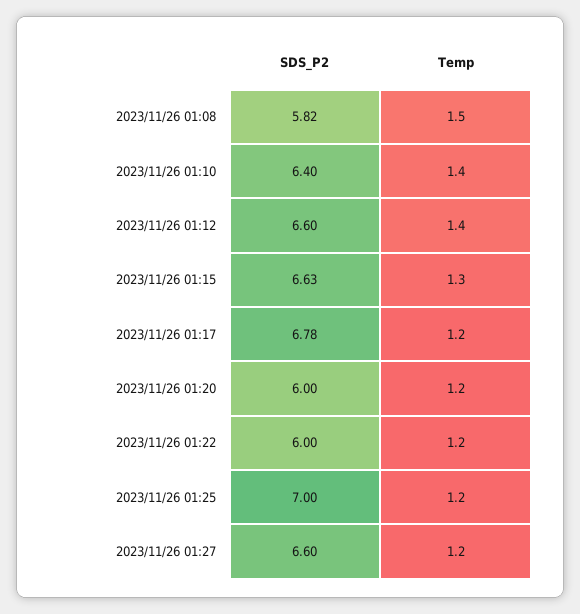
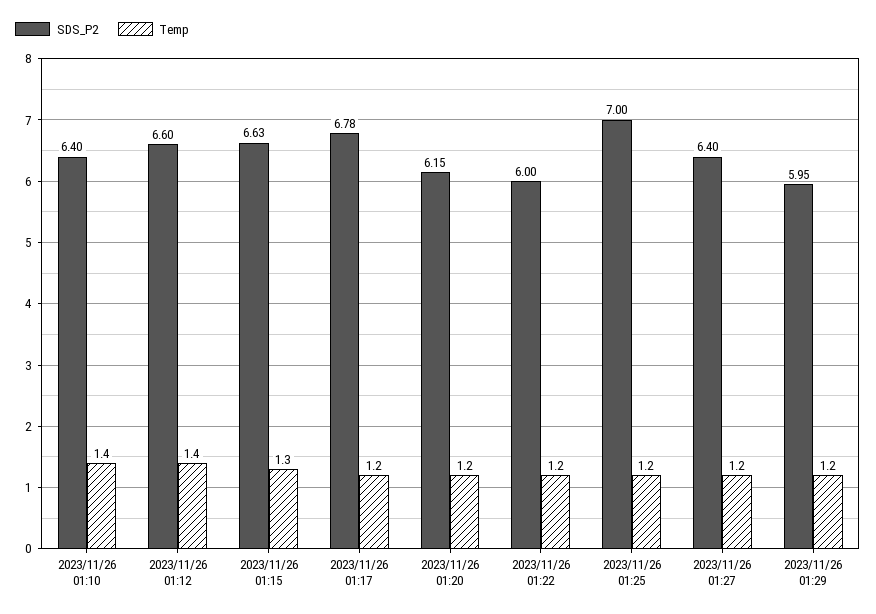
SDS_P2, 2023/11/26 01:08: 5.82 -> none
Temp, 2023/11/26 01:08: 1.5 -> none
SDS_P2, 2023/11/26 01:20: 6 -> 6.15
SDS_P2, 2023/11/26 01:27: 6.6 -> 6.4
SDS_P2, 2023/11/26 01:29: none -> 5.95
Temp, 2023/11/26 01:29: none -> 1.2

